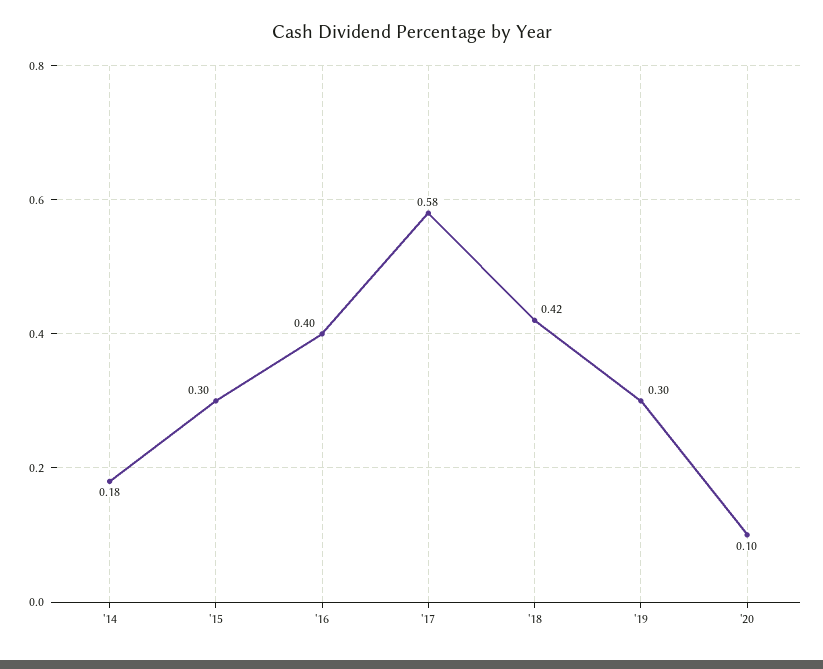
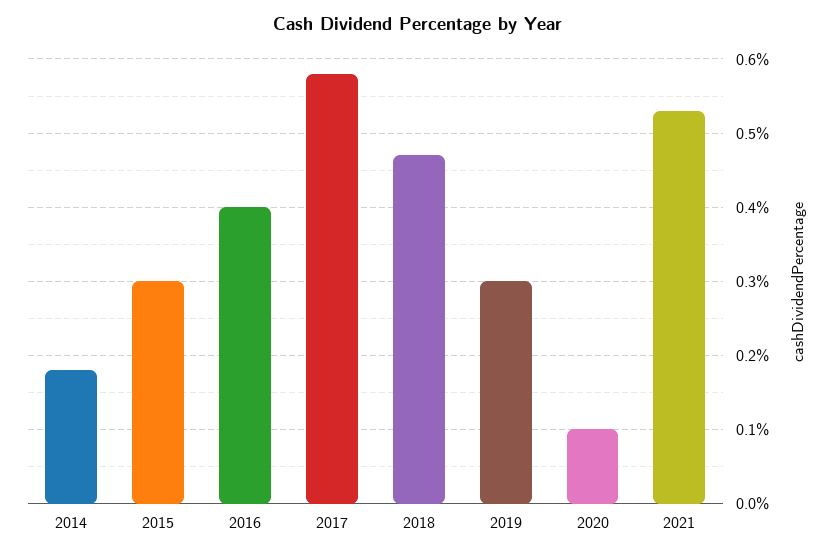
'18: 0.42 -> 0.47
2021: none -> 0.53

